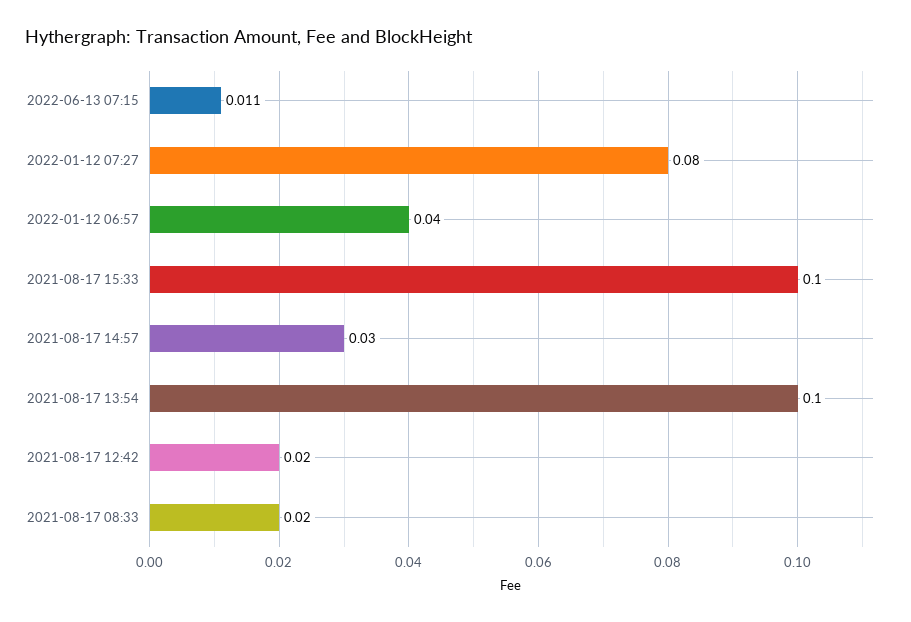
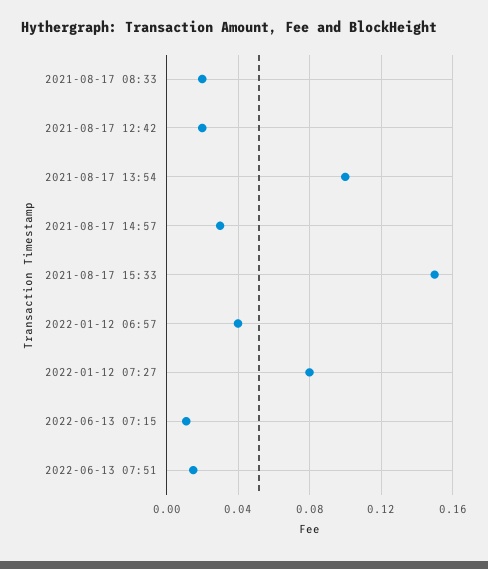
2021-08-17 15:33: 0.1 -> 0.15
2022-06-13 07:51: none -> 0.015

